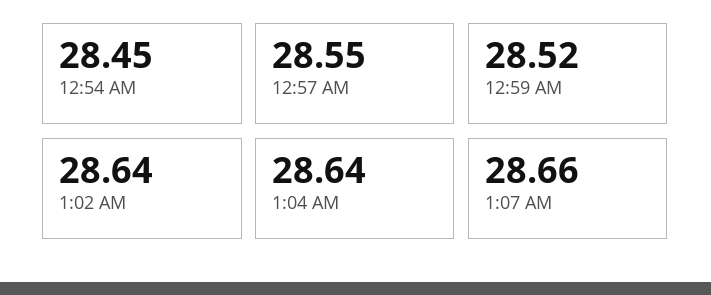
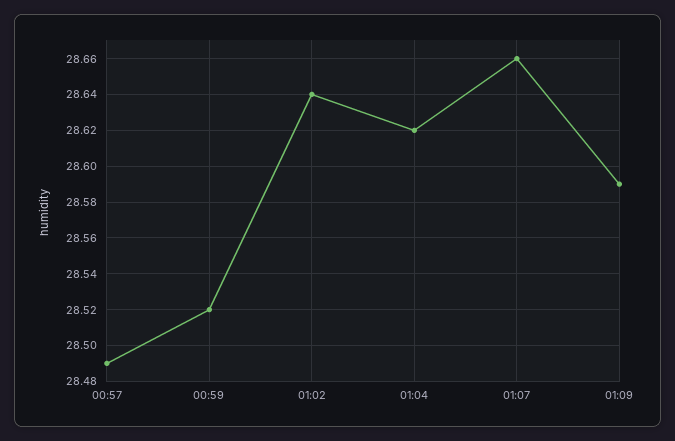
12:54 AM: 28.45 -> none
12:57 AM: 28.55 -> 28.49
1:04 AM: 28.64 -> 28.62
01:09: none -> 28.59

